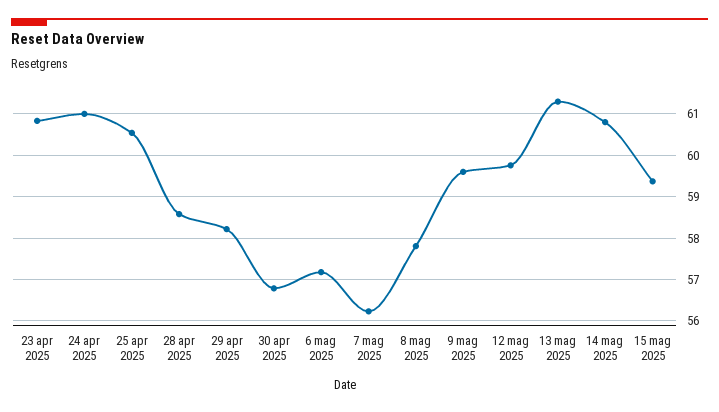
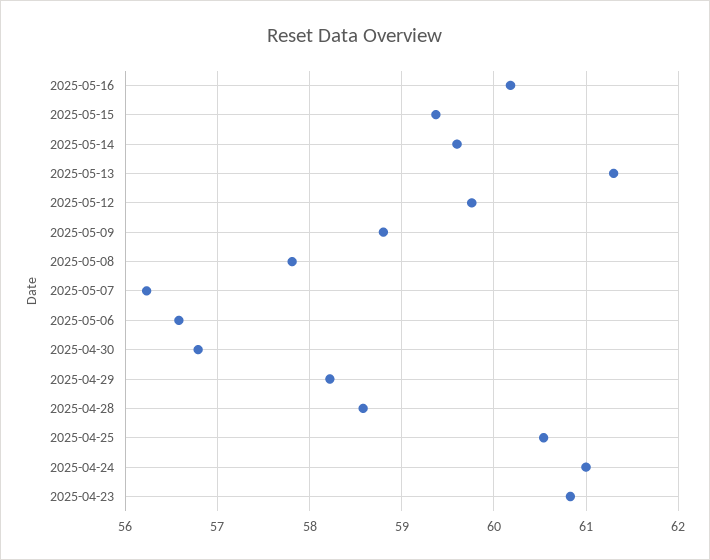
6 mag 2025: 57.2 -> 56.6
9 mag 2025: 59.6 -> 58.8
14 mag 2025: 60.8 -> 59.6
2025-05-16: none -> 60.2

